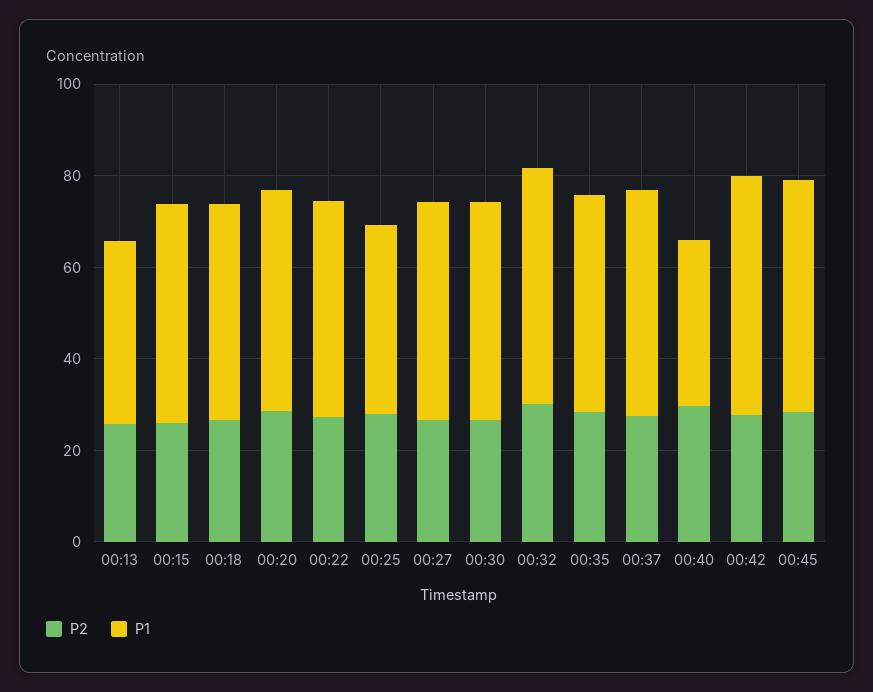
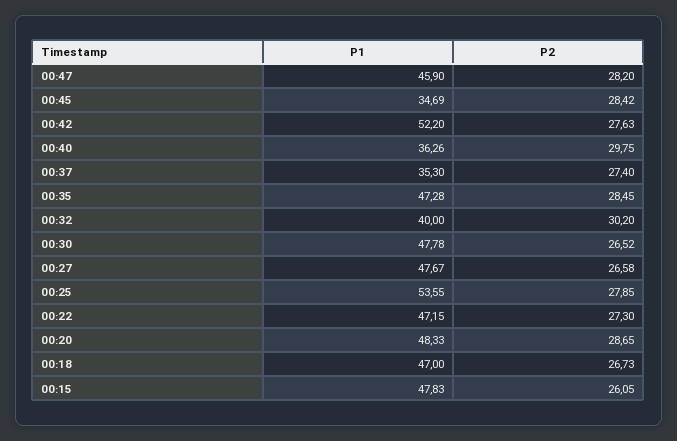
P2, 00:13: 25 -> none
P1, 00:13: 40 -> none
P1, 00:25: 40 -> 53.55
P1, 00:32: 50 -> 40
P1, 00:37: 50 -> 35.3
P1, 00:45: 50 -> 34.69
P1, 00:47: none -> 45.9
P2, 00:47: none -> 28.2

